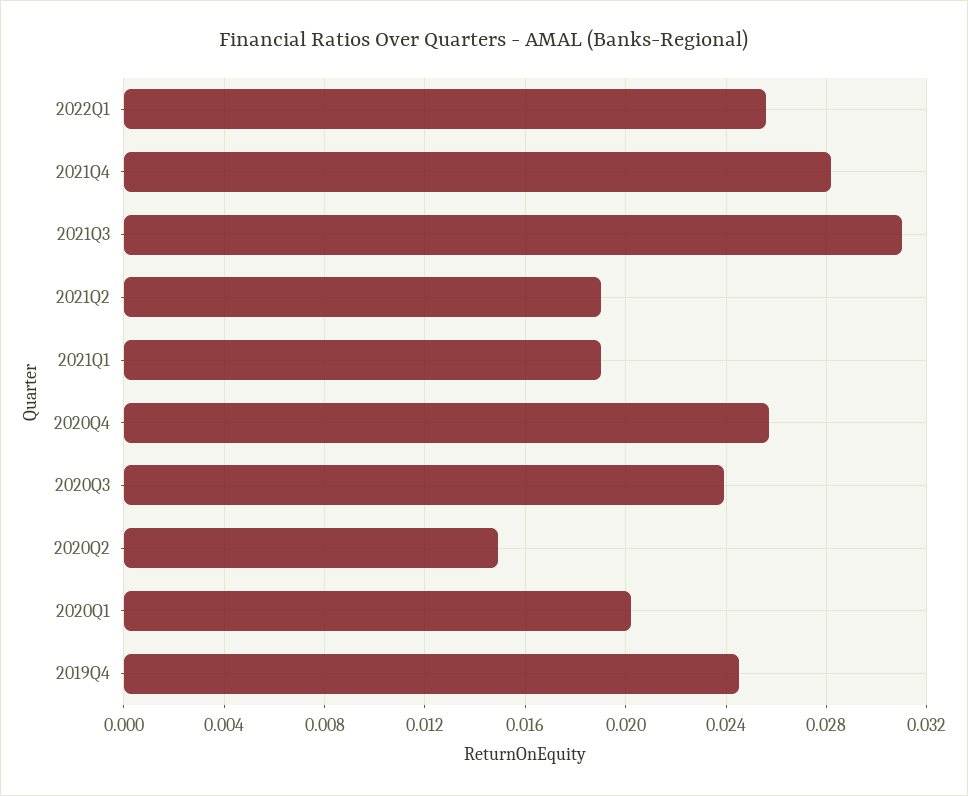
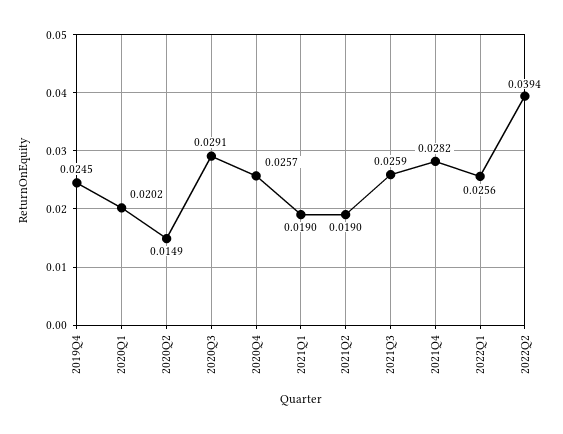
2021Q3: 0.031 -> 0.0259
2020Q3: 0.024 -> 0.0291
2022Q2: none -> 0.0394

